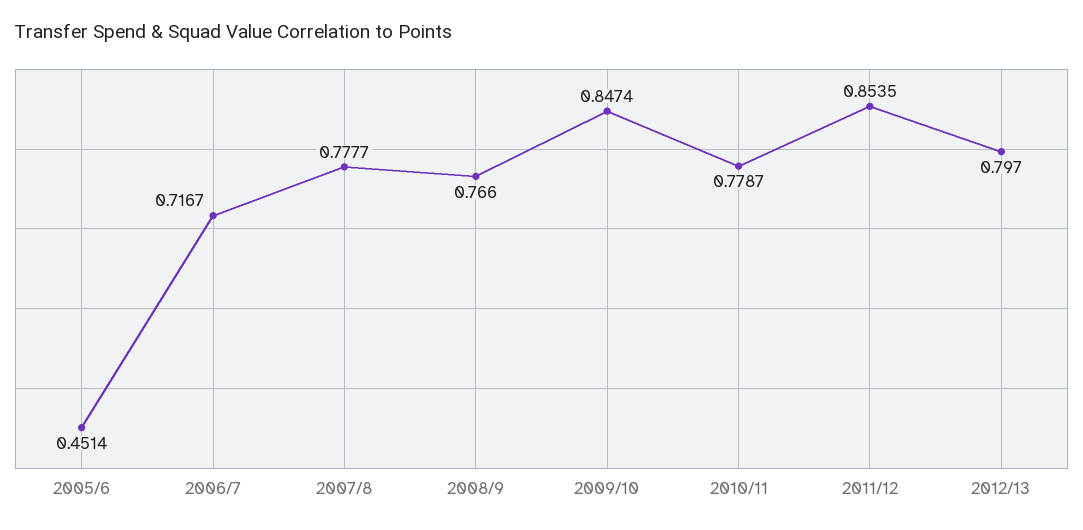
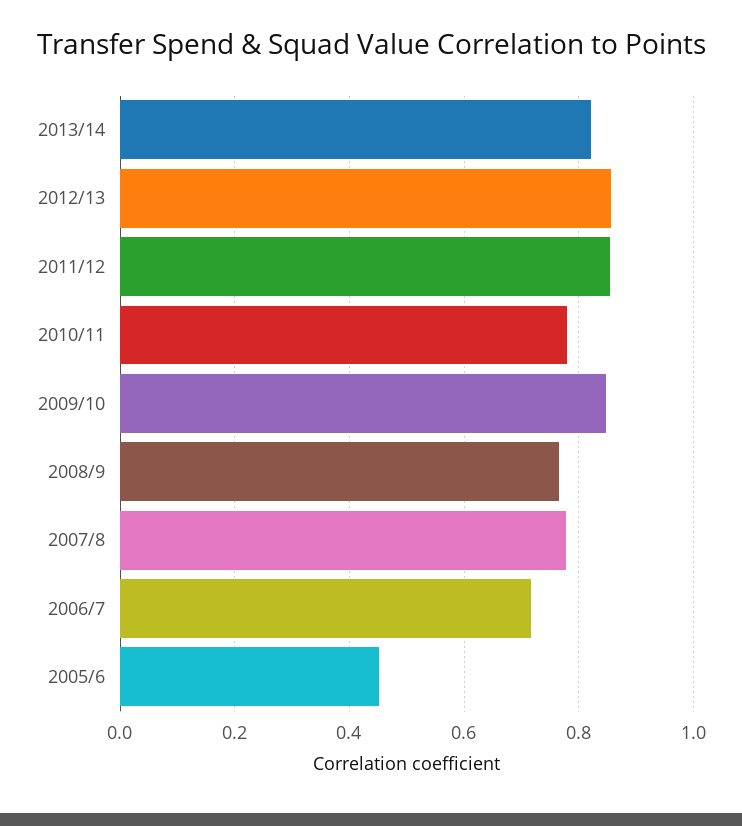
2012/13: 0.797 -> 0.86
2013/14: none -> 0.82

